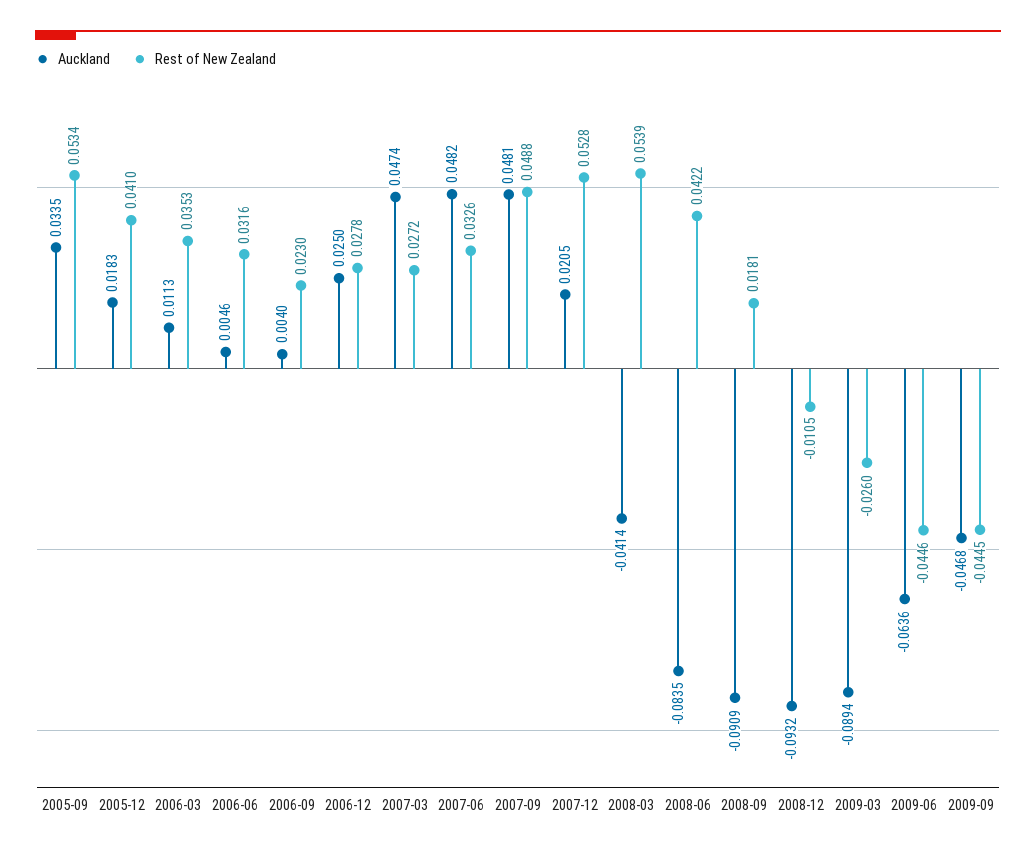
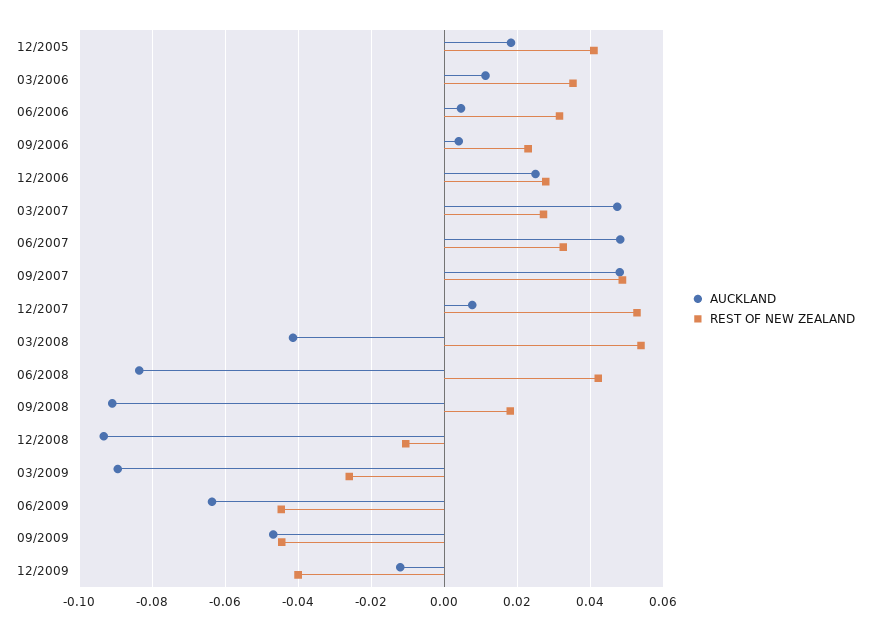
Auckland, 2005-09: 0.0335 -> none
Rest of New Zealand, 2005-09: 0.0534 -> none
Auckland, 2007-12: 0.0205 -> 0.008
Auckland, 12/2009: none -> -0.012
Rest of New Zealand, 12/2009: none -> -0.04

